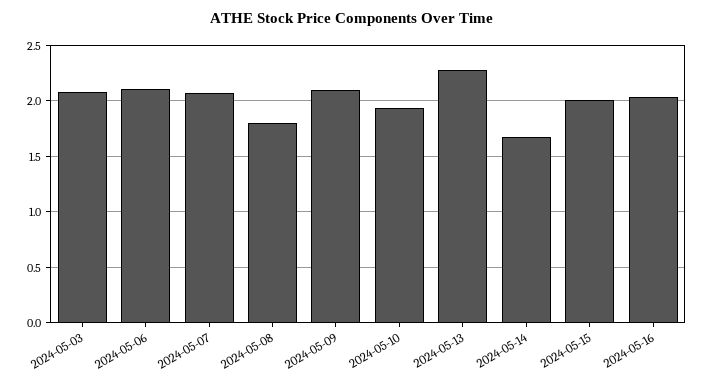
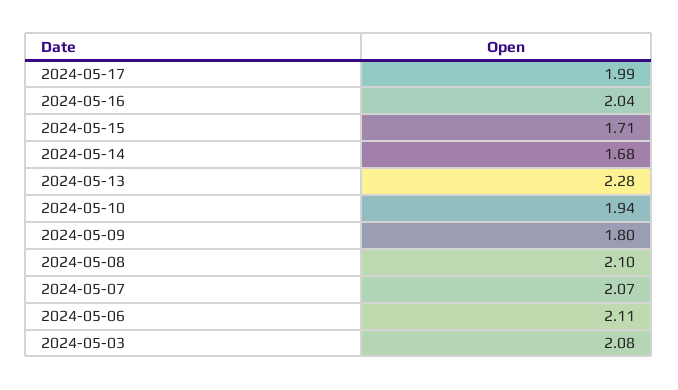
2024-05-08: 1.8 -> 2.1
2024-05-09: 2.1 -> 1.8
2024-05-15: 2 -> 1.71
2024-05-17: none -> 1.99

